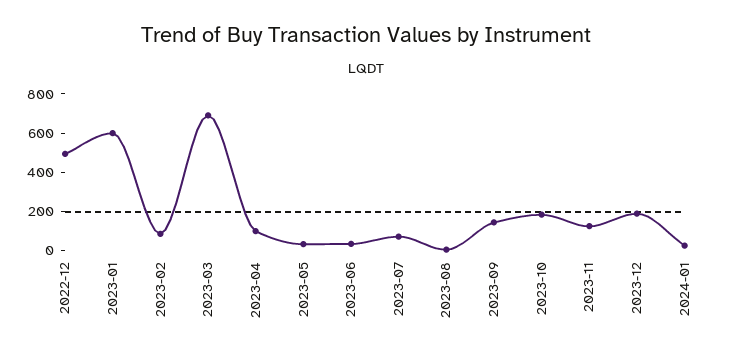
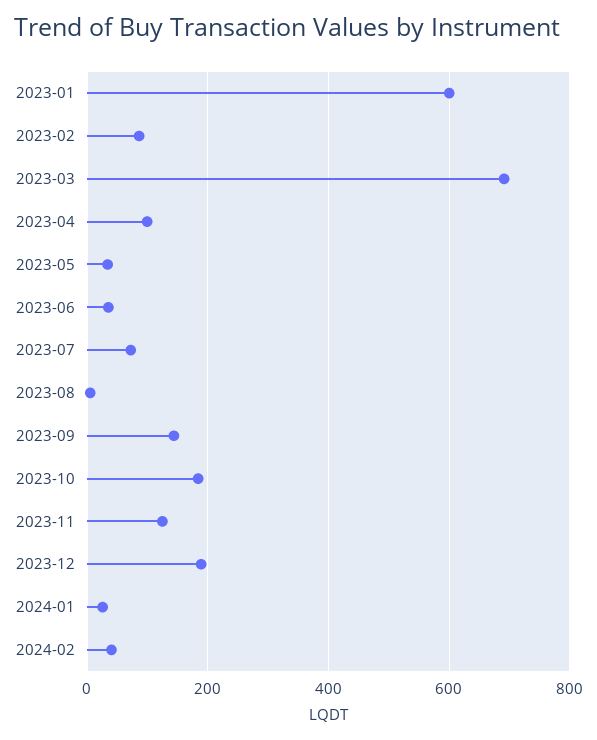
2022-12: 500 -> none
2024-02: none -> 40

